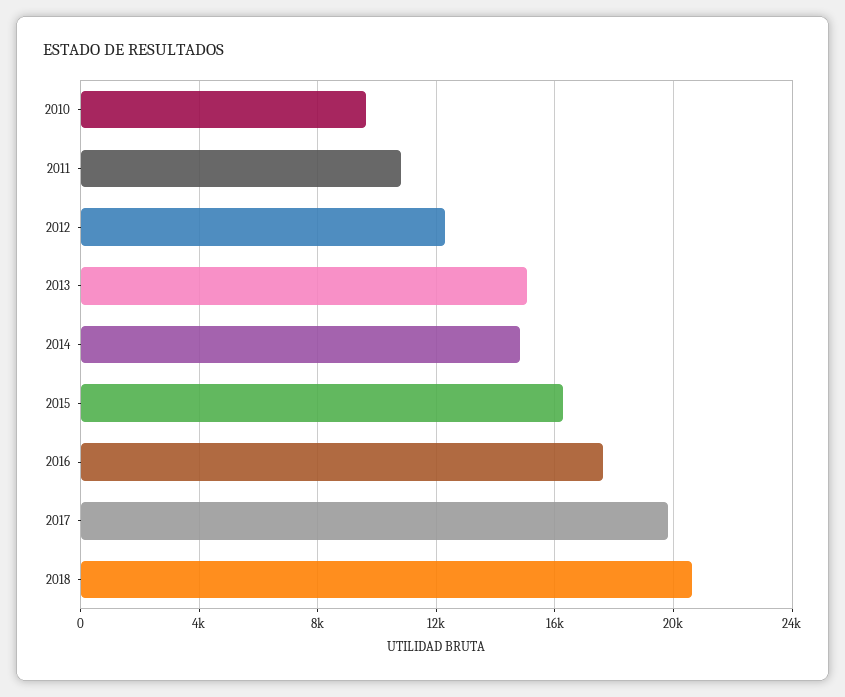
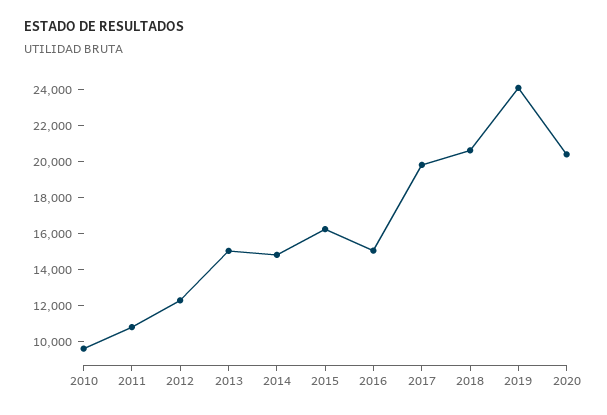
2016: 17500 -> 15000
2019: none -> 24000
2020: none -> 20500

